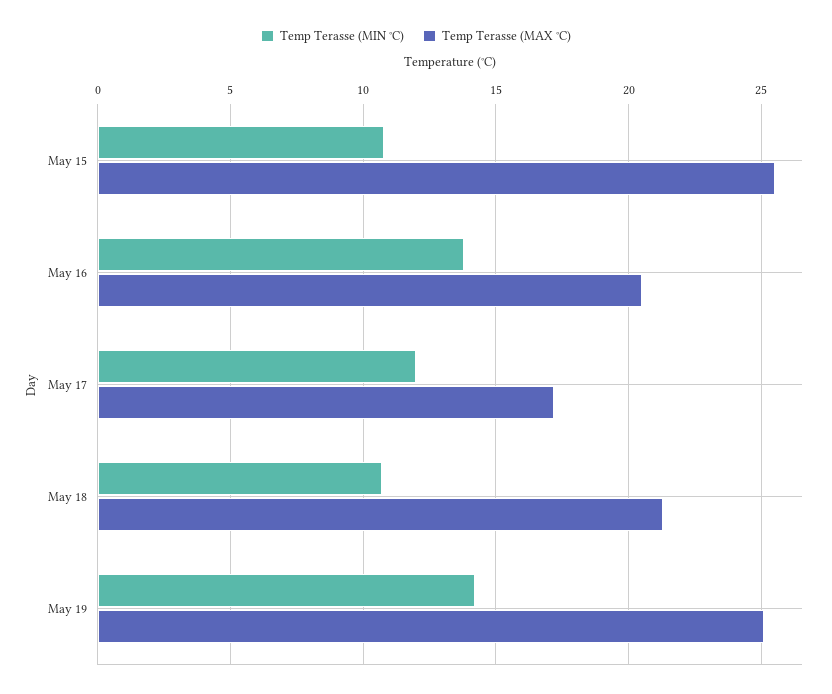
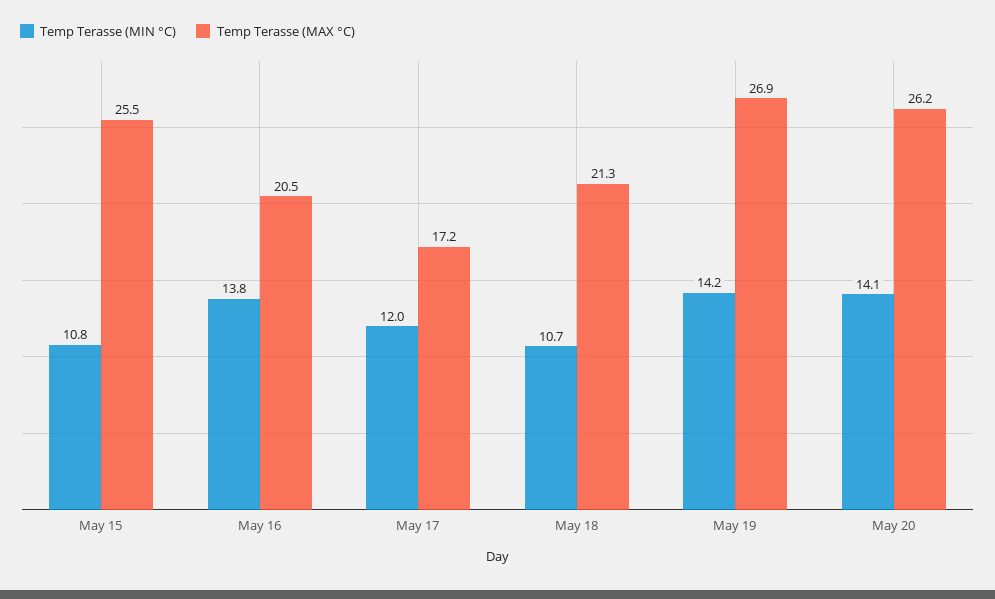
Temp Terasse (MAX °C), May 19: 25 -> 26.9
Temp Terasse (MIN °C), May 20: none -> 14.1
Temp Terasse (MAX °C), May 20: none -> 26.2

